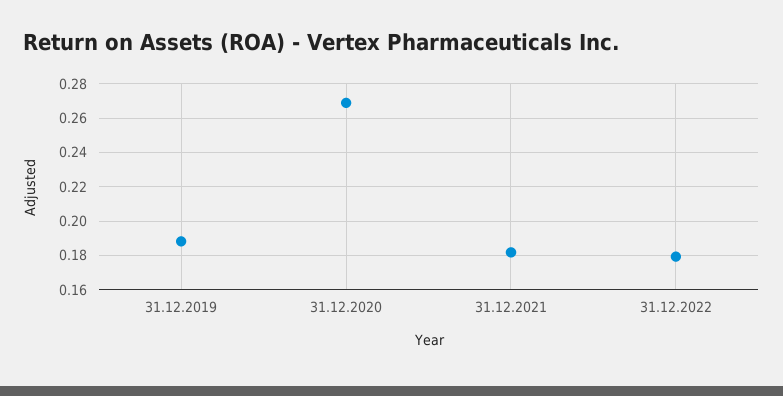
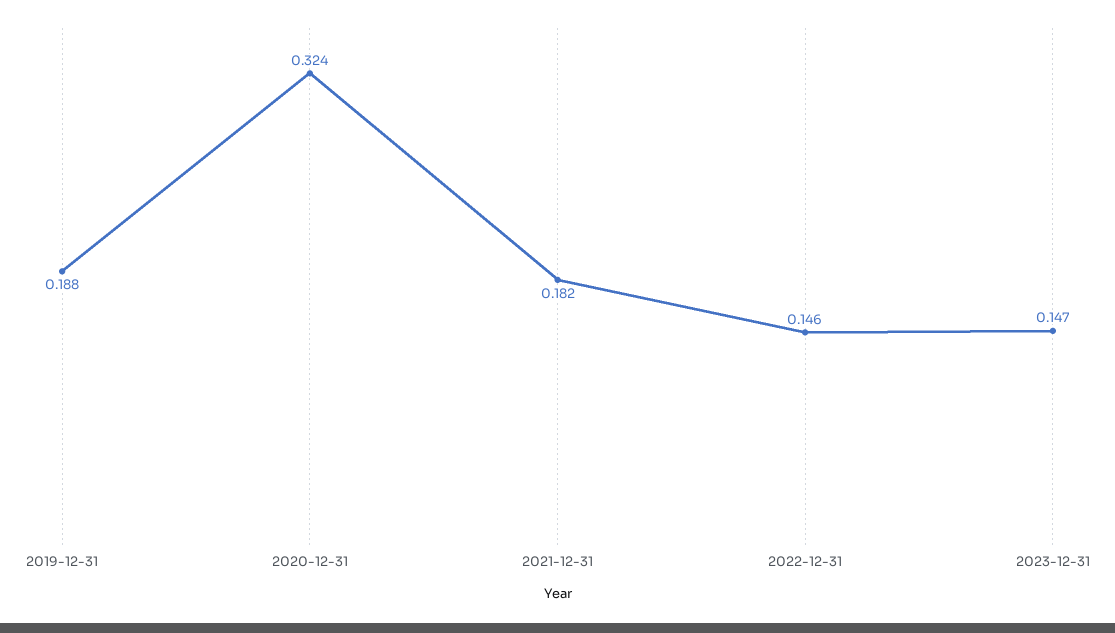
31.12.2020: 0.27 -> 0.324
31.12.2022: 0.18 -> 0.146
2023-12-31: none -> 0.147

